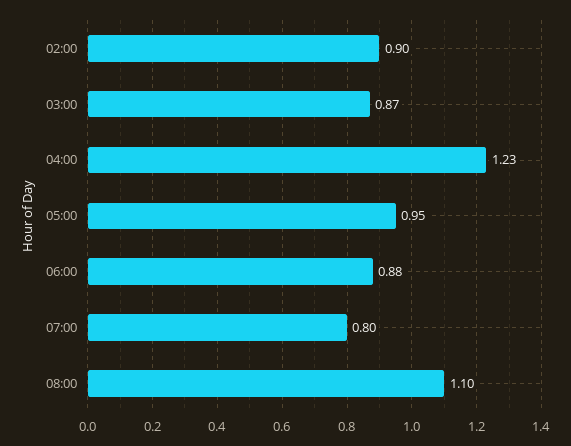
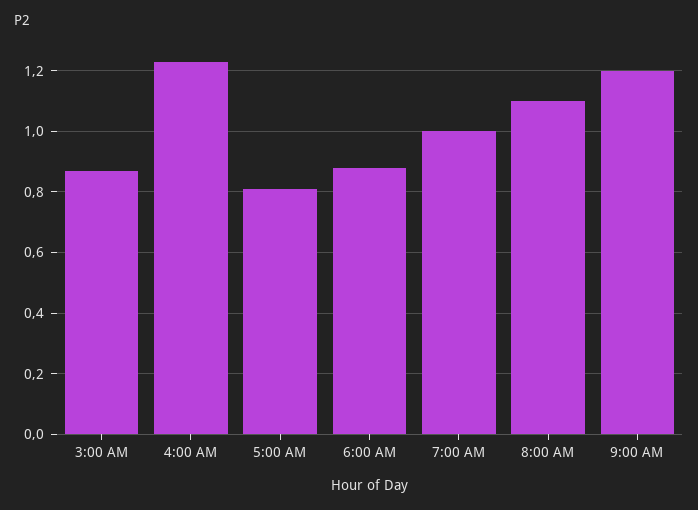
02:00: 0.9 -> none
05:00: 0.95 -> 0.8
07:00: 0.8 -> 1
9:00 AM: none -> 1.2

